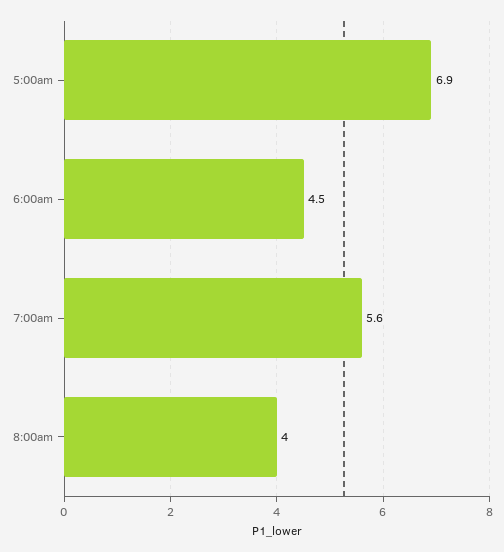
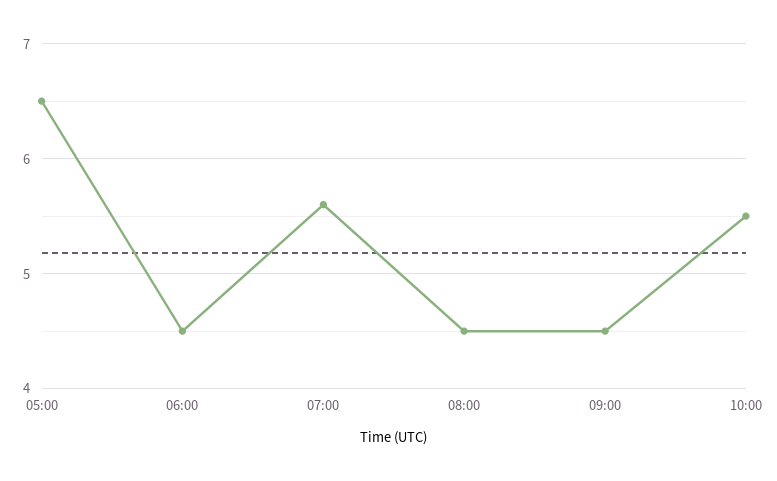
5:00am: 6.9 -> 6.5
8:00am: 4 -> 4.5
09:00: none -> 4.5
10:00: none -> 5.5

